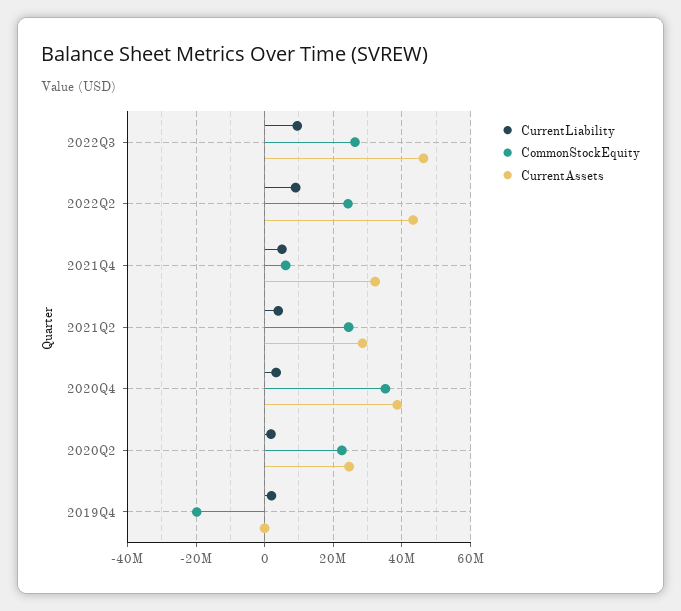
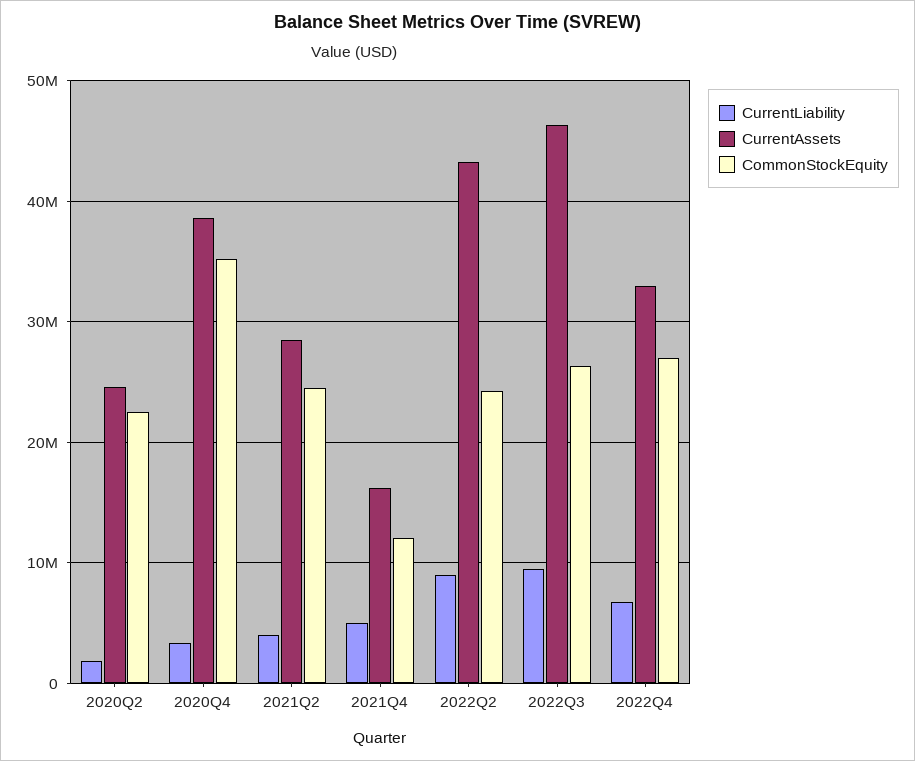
CommonStockEquity, 2021Q4: 6000000 -> 12000000
CurrentAssets, 2021Q4: 32000000 -> 16000000
CurrentLiability, 2019Q4: 2000000 -> none
CommonStockEquity, 2019Q4: -20000000 -> none
CurrentAssets, 2019Q4: 0 -> none
CurrentLiability, 2022Q4: none -> 7000000
CurrentAssets, 2022Q4: none -> 33000000
CommonStockEquity, 2022Q4: none -> 27000000

